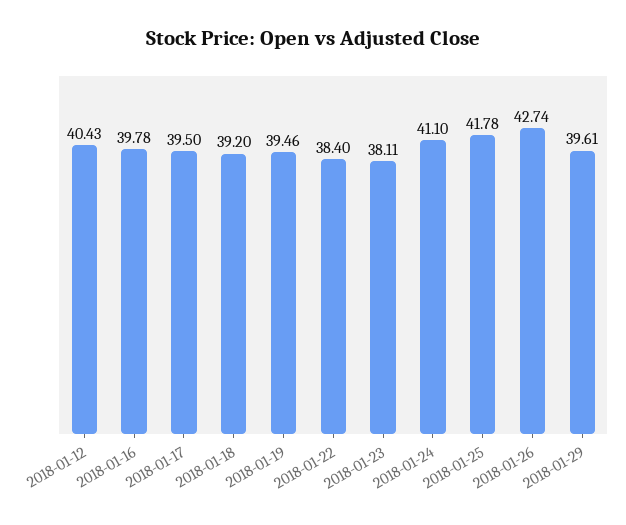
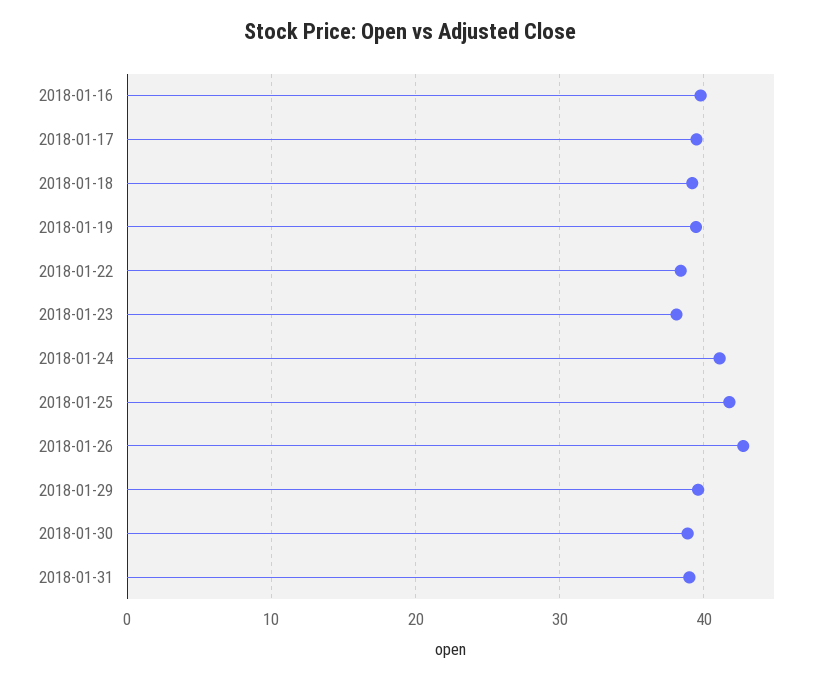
2018-01-12: 40.43 -> none
2018-01-30: none -> 39
2018-01-31: none -> 39

